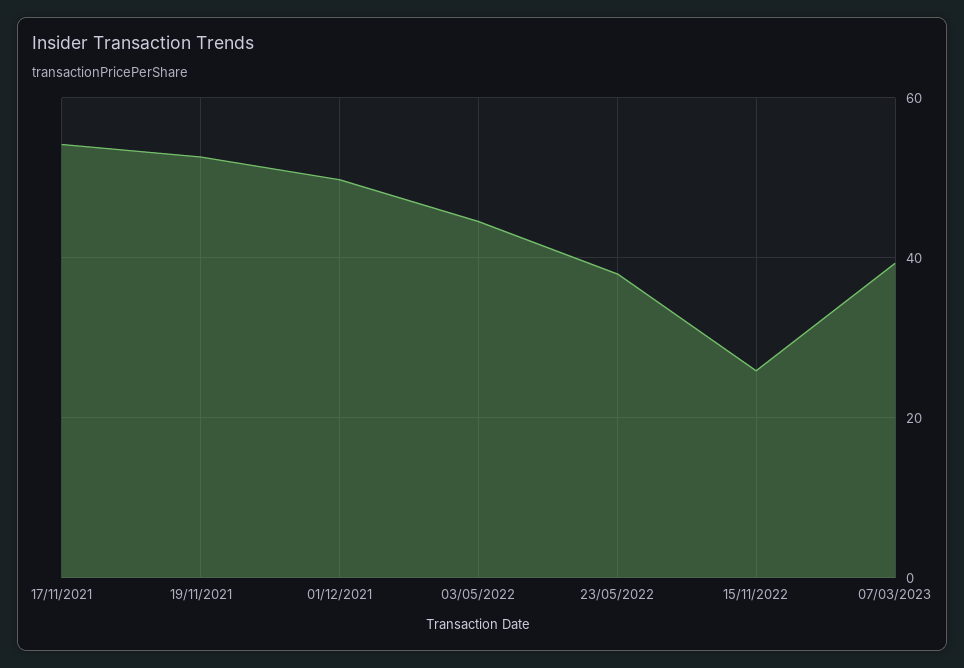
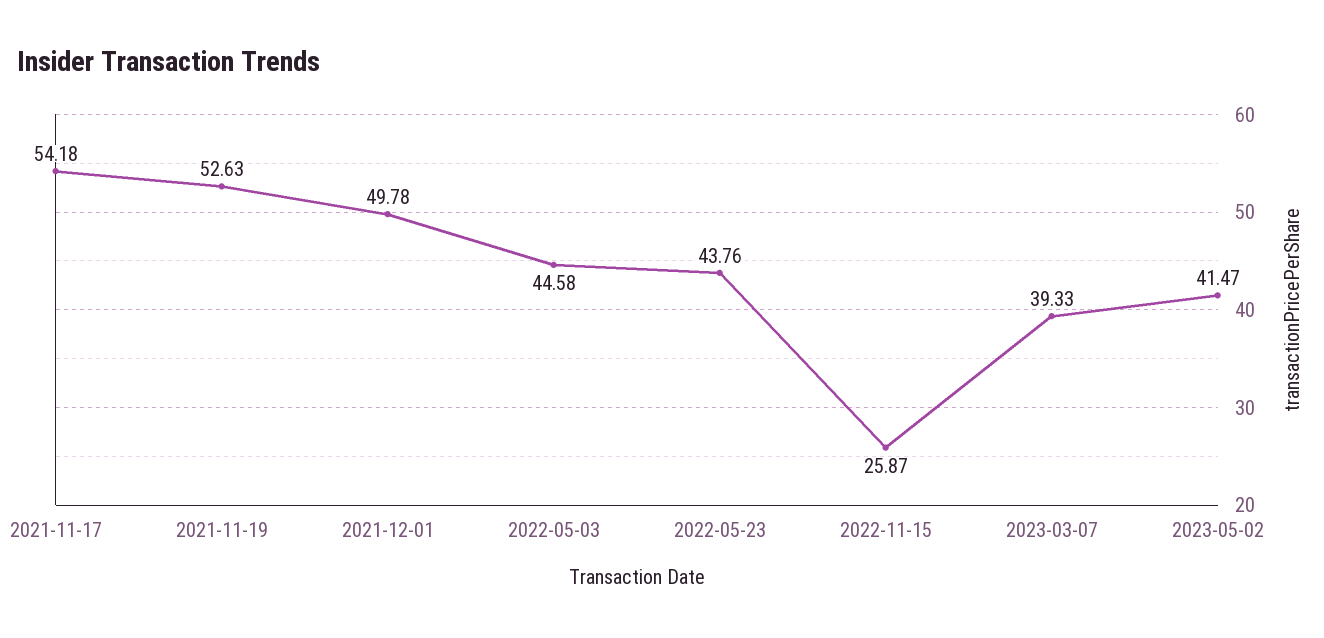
23/05/2022: 38 -> 43.76
2023-05-02: none -> 41.47

